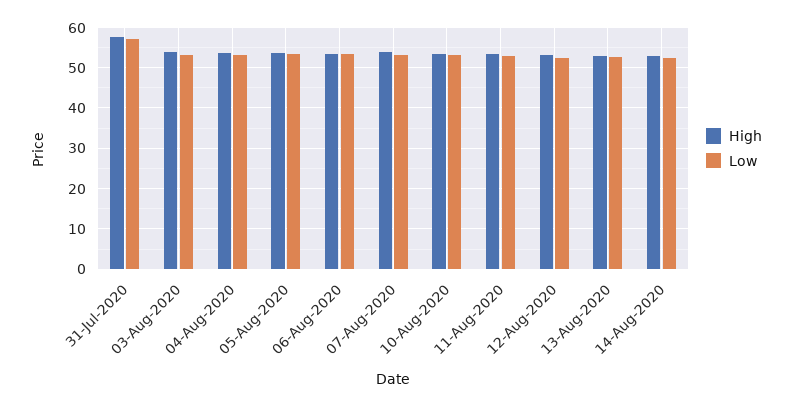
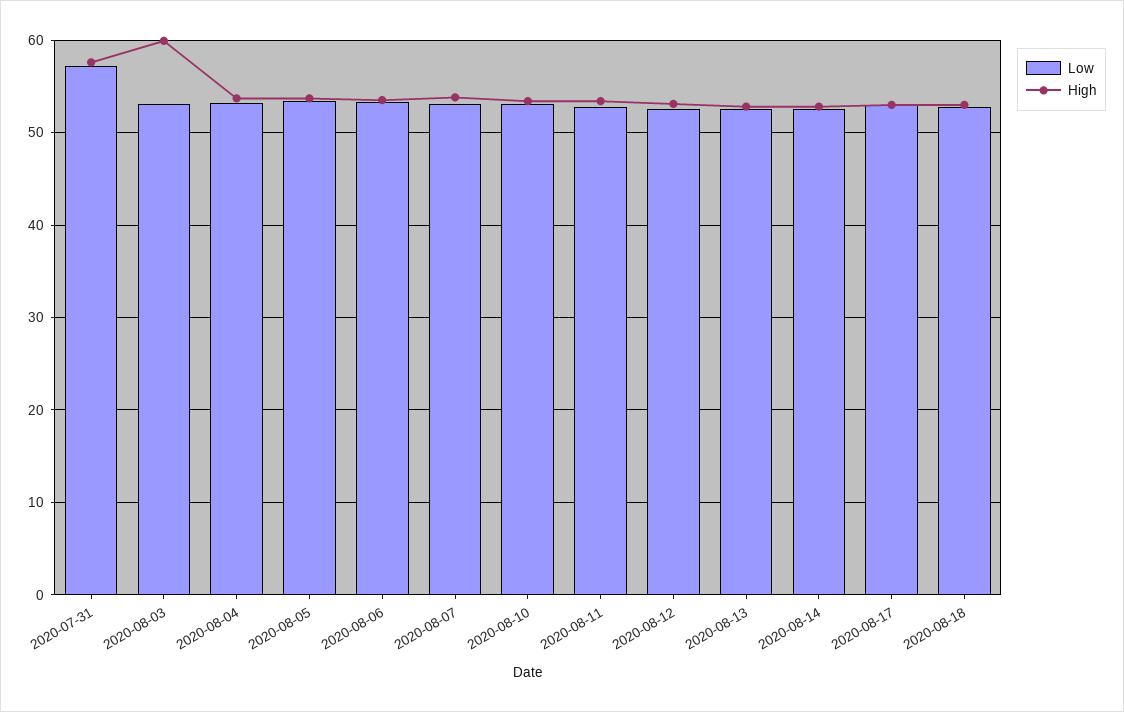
High, 03-Aug-2020: 54 -> 60
Low, 2020-08-17: none -> 53
High, 2020-08-17: none -> 53
Low, 2020-08-18: none -> 53
High, 2020-08-18: none -> 53

